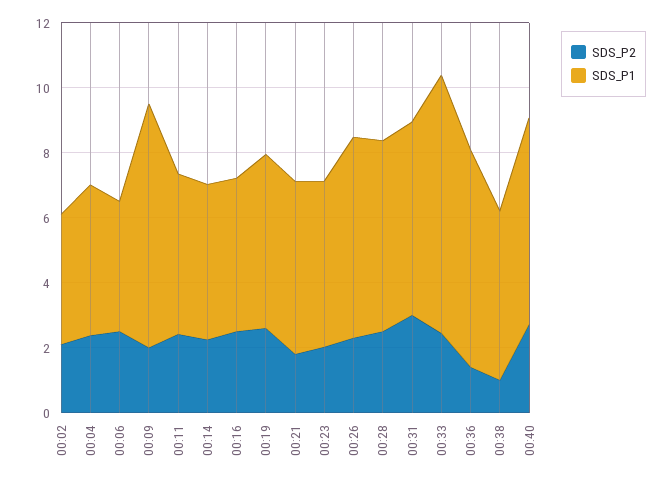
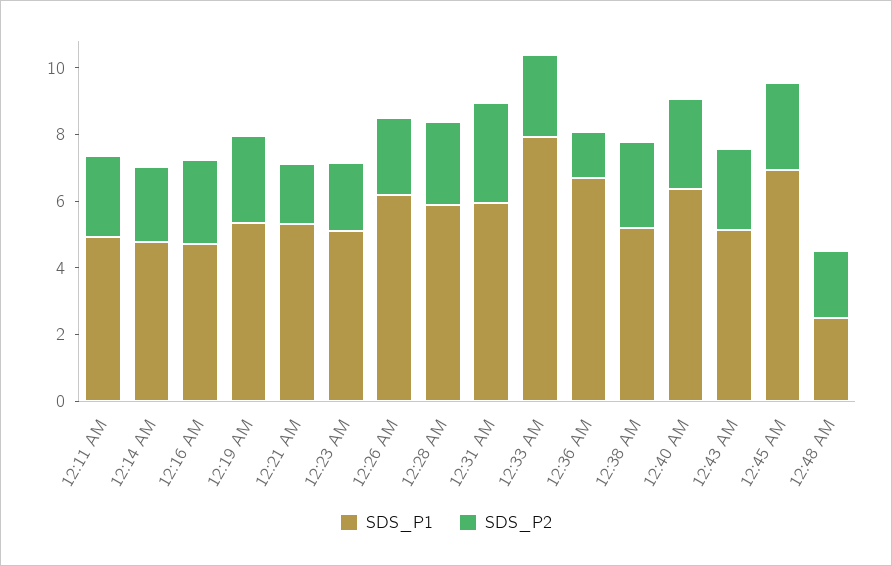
SDS_P2, 00:02: 2 -> none
SDS_P1, 00:02: 4 -> none
SDS_P2, 00:04: 2.5 -> none
SDS_P1, 00:04: 4.5 -> none
SDS_P2, 00:06: 2.5 -> none
SDS_P1, 00:06: 4 -> none
SDS_P2, 00:09: 2 -> none
SDS_P1, 00:09: 7.5 -> none
SDS_P2, 00:38: 1 -> 2.5
SDS_P1, 12:43 AM: none -> 5
SDS_P2, 12:43 AM: none -> 2.5
SDS_P1, 12:45 AM: none -> 7
SDS_P2, 12:45 AM: none -> 2.5
SDS_P1, 12:48 AM: none -> 2.5
SDS_P2, 12:48 AM: none -> 2

